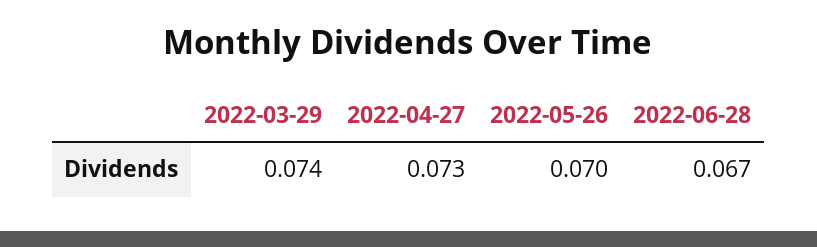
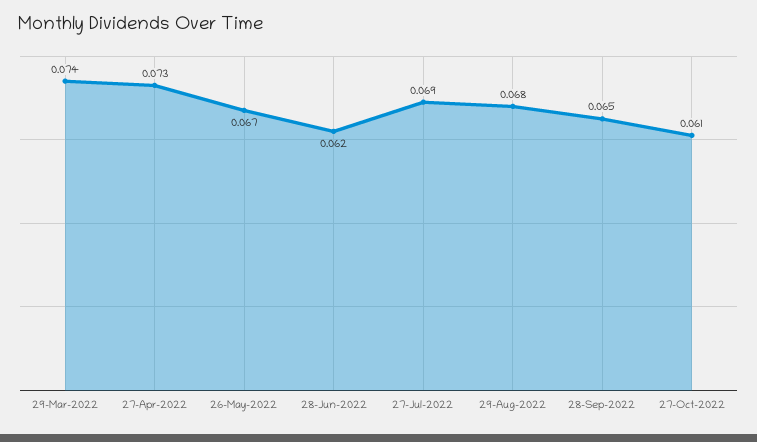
2022-05-26: 0.07 -> 0.067
2022-06-28: 0.067 -> 0.062
27-Jul-2022: none -> 0.069
29-Aug-2022: none -> 0.068
28-Sep-2022: none -> 0.065
27-Oct-2022: none -> 0.061

